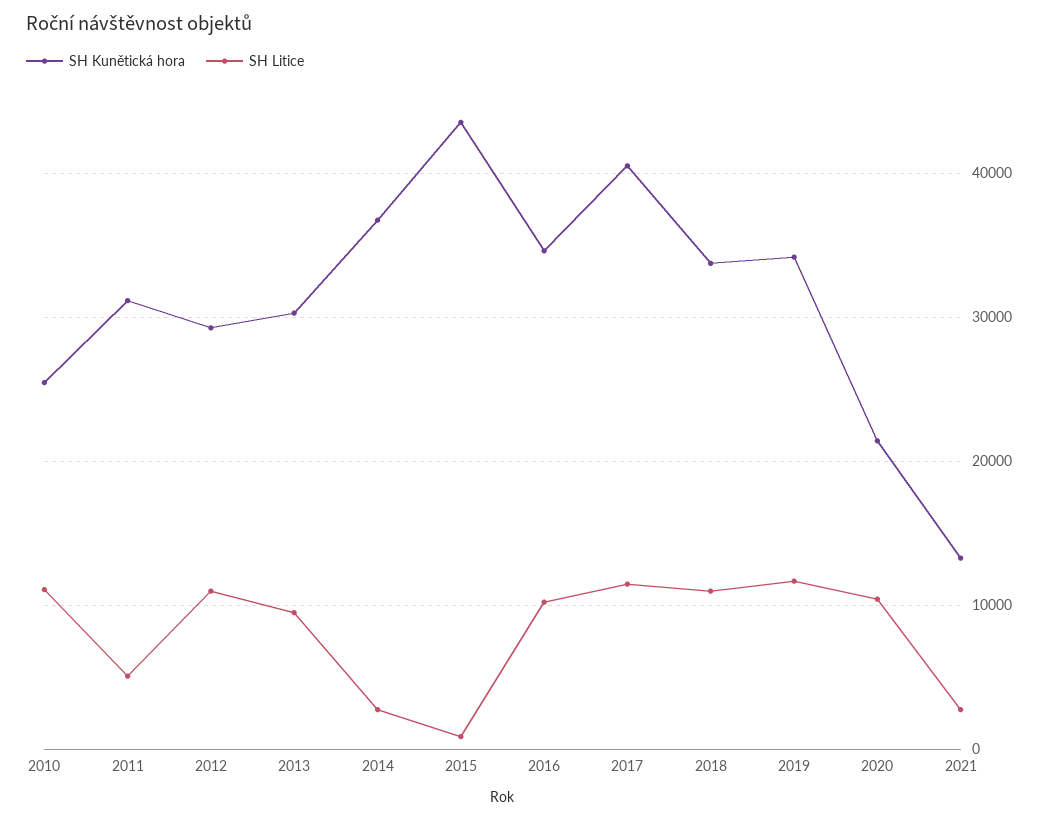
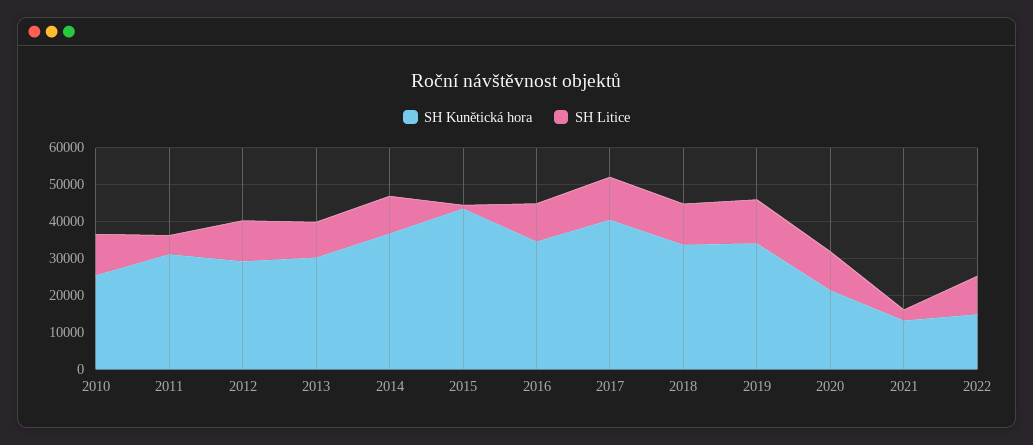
SH Litice, 2014: 3000 -> 10000
SH Kunětická hora, 2022: none -> 15000
SH Litice, 2022: none -> 10000

